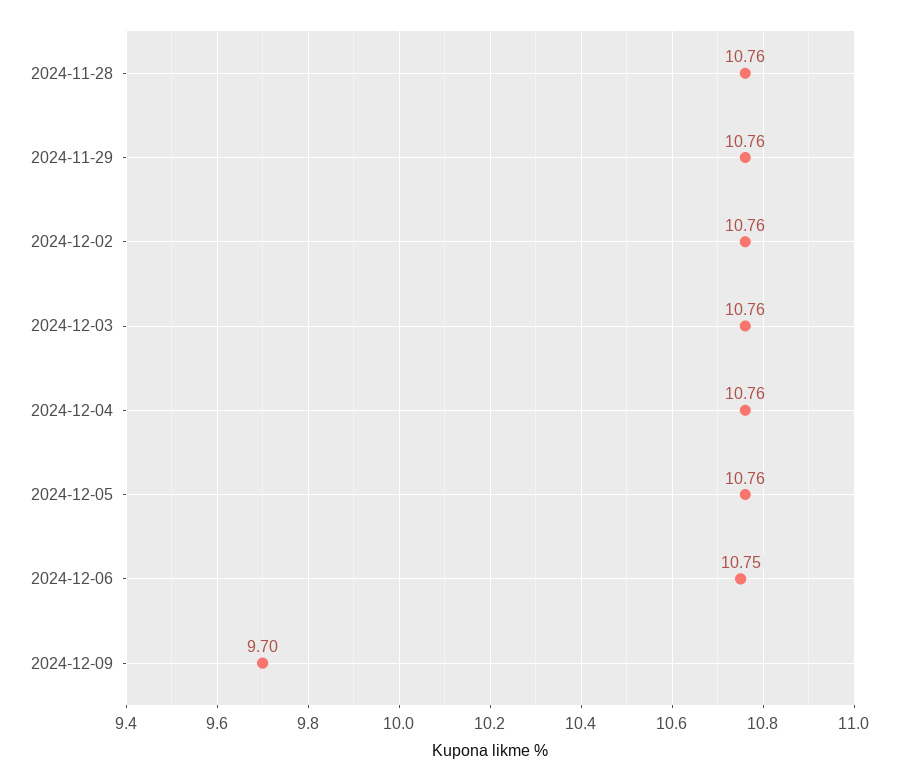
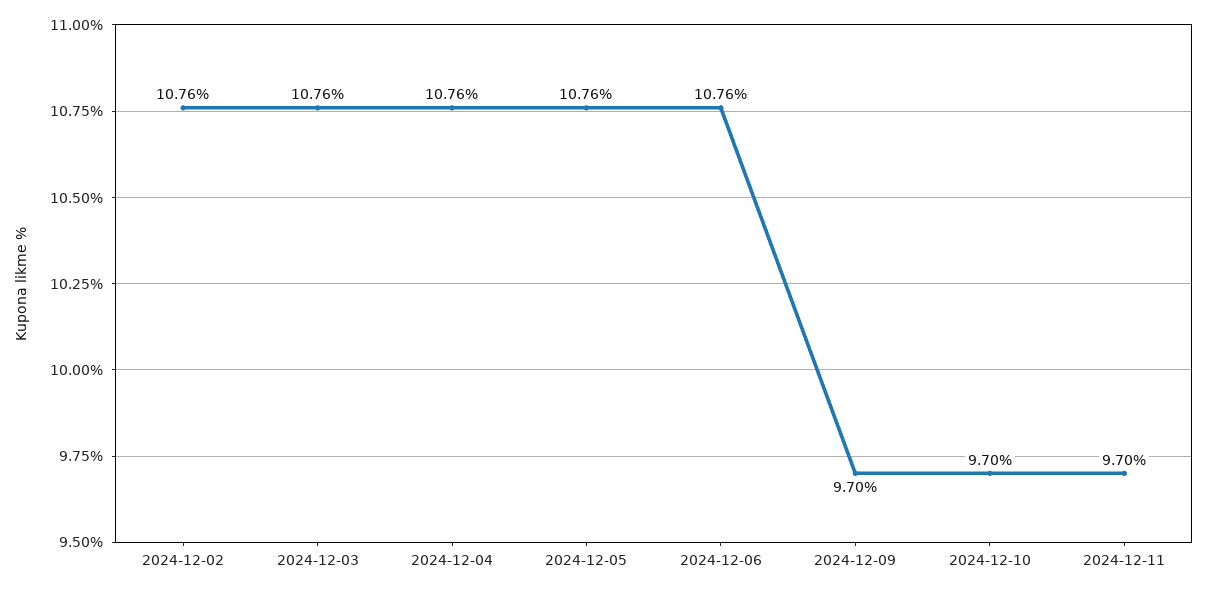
2024-11-28: 10.76 -> none
2024-11-29: 10.76 -> none
2024-12-06: 10.75 -> 10.76
2024-12-10: none -> 9.7
2024-12-11: none -> 9.7

